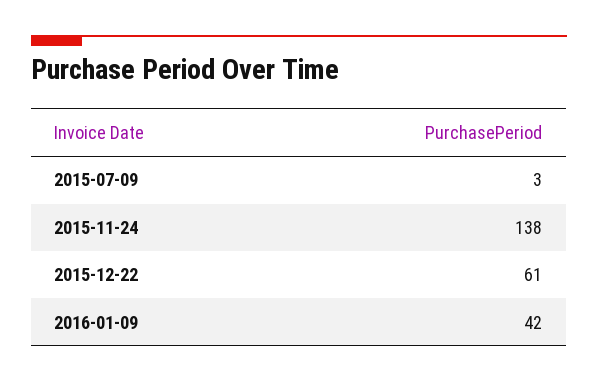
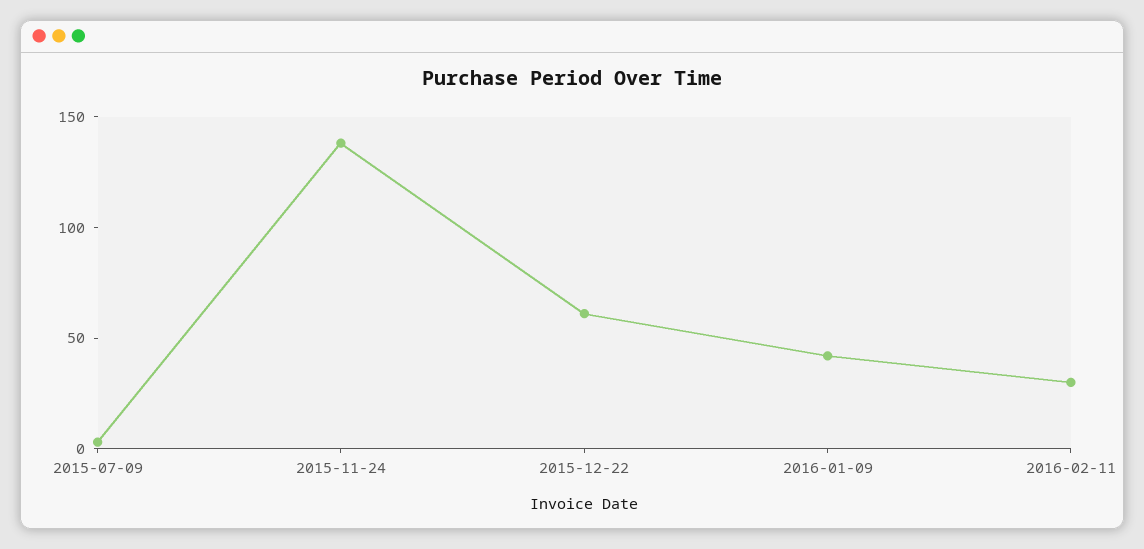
2016-02-11: none -> 30

